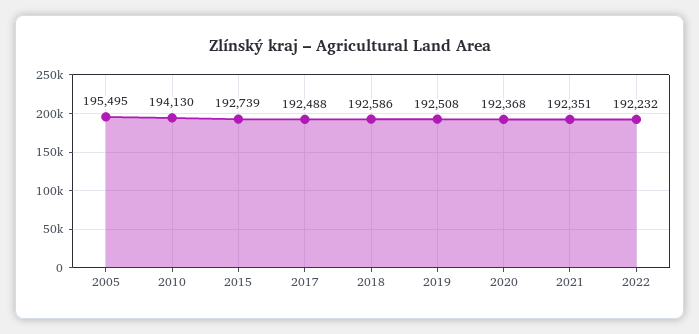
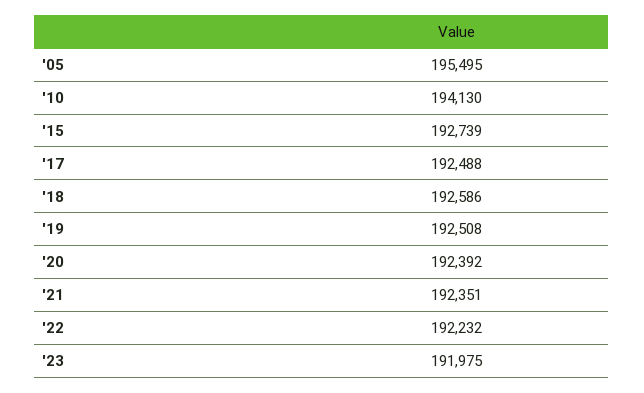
2020: 192368 -> 192392
'23: none -> 191975

